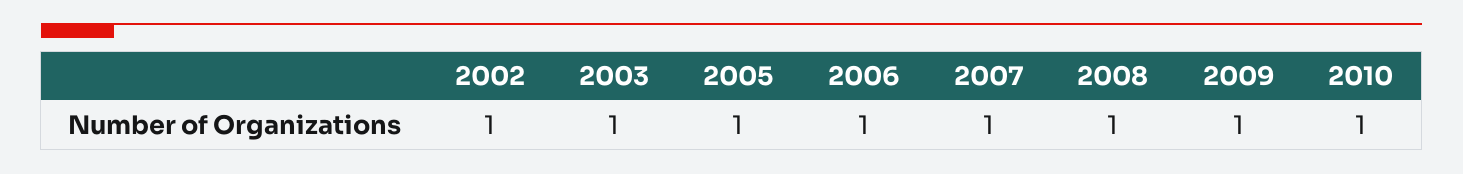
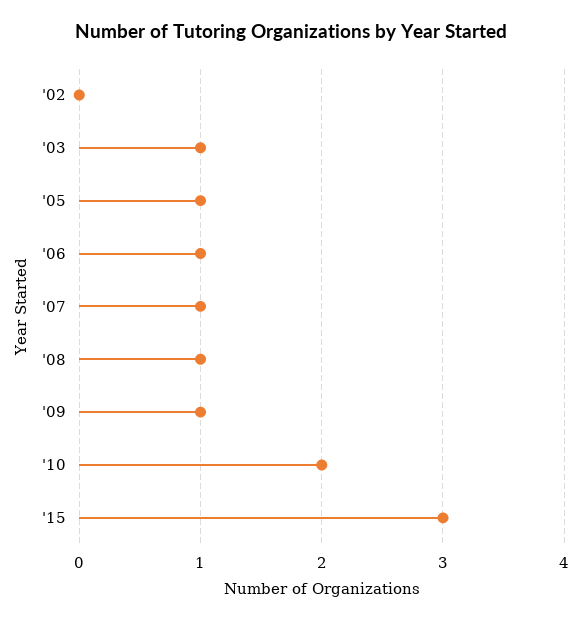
2002: 1 -> 0
2010: 1 -> 2
'15: none -> 3

